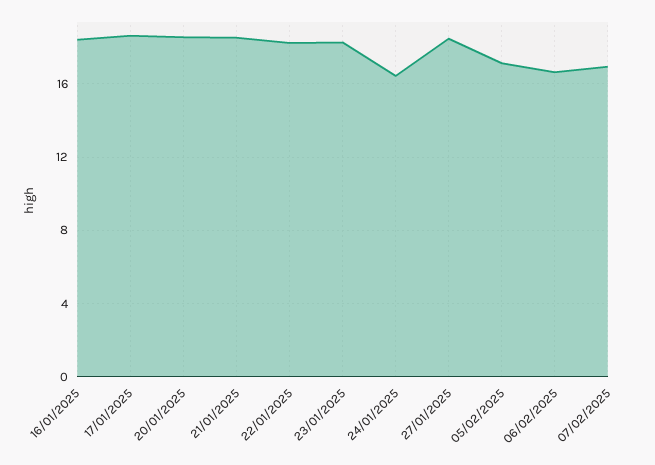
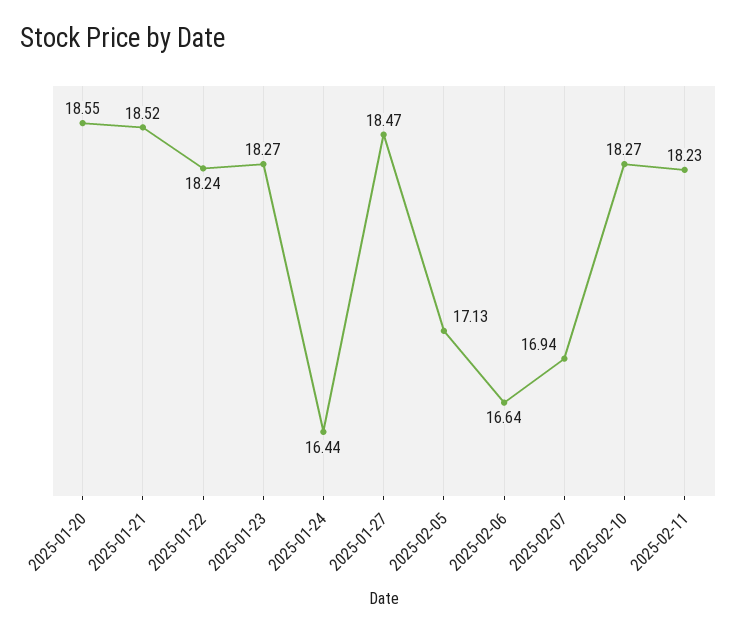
16/01/2025: 18.5 -> none
17/01/2025: 18.5 -> none
2025-02-10: none -> 18.27
2025-02-11: none -> 18.23

